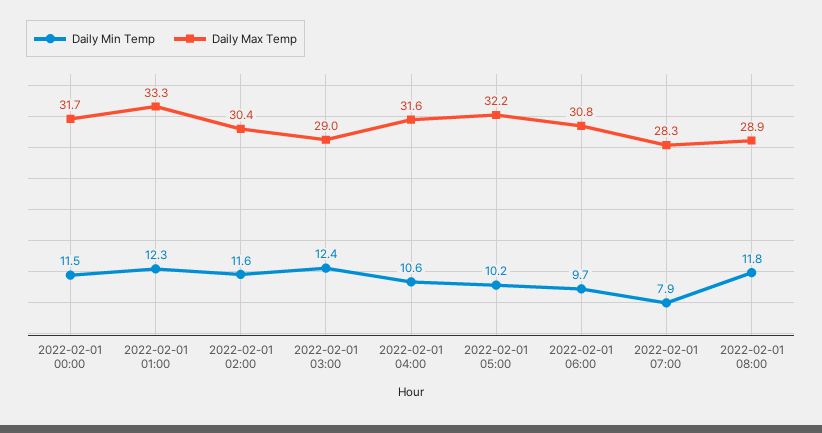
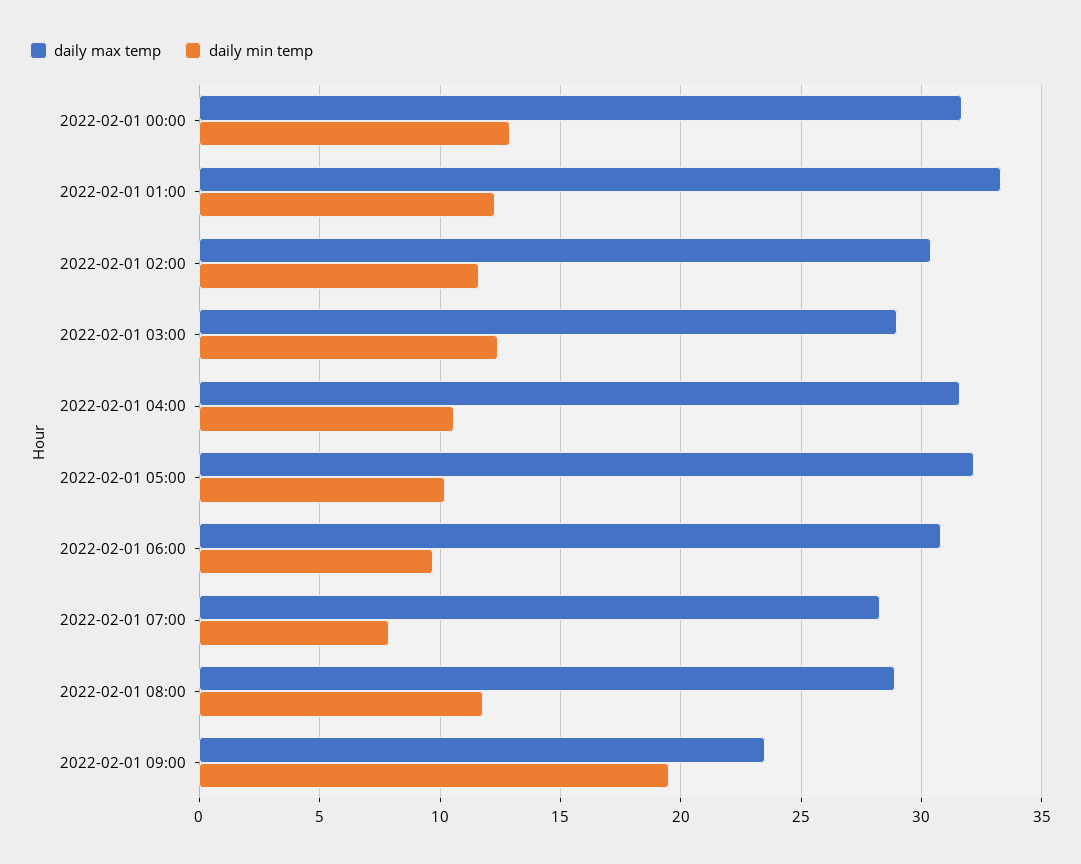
Daily Min Temp, 2022-02-01 00:00: 11.5 -> 13
Daily Max Temp, 2022-02-01 09:00: none -> 23.5
Daily Min Temp, 2022-02-01 09:00: none -> 19.5

